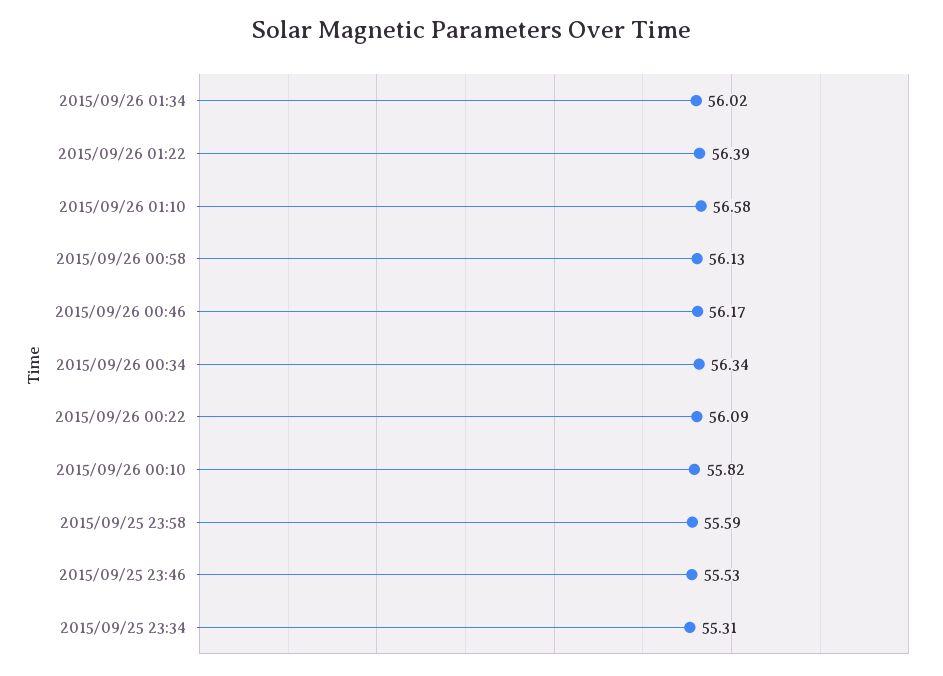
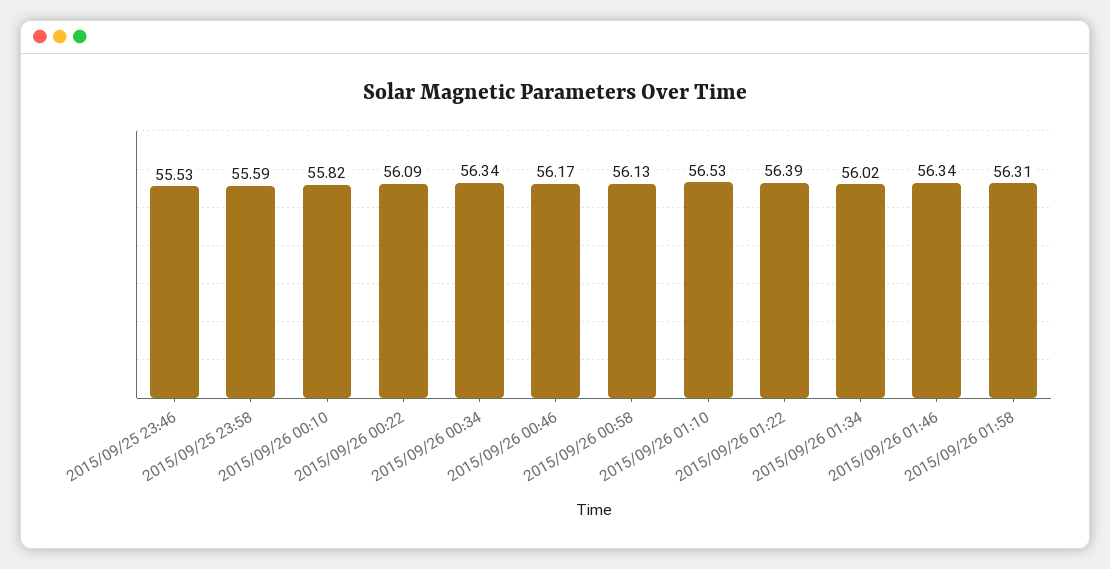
2015/09/26 01:10: 56.58 -> 56.53
2015/09/25 23:34: 55.31 -> none
2015/09/26 01:46: none -> 56.34
2015/09/26 01:58: none -> 56.31

